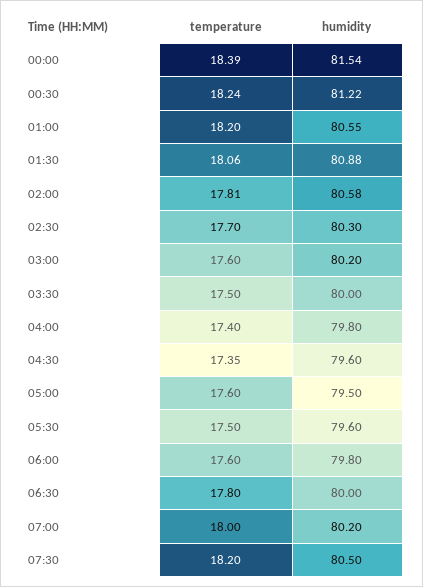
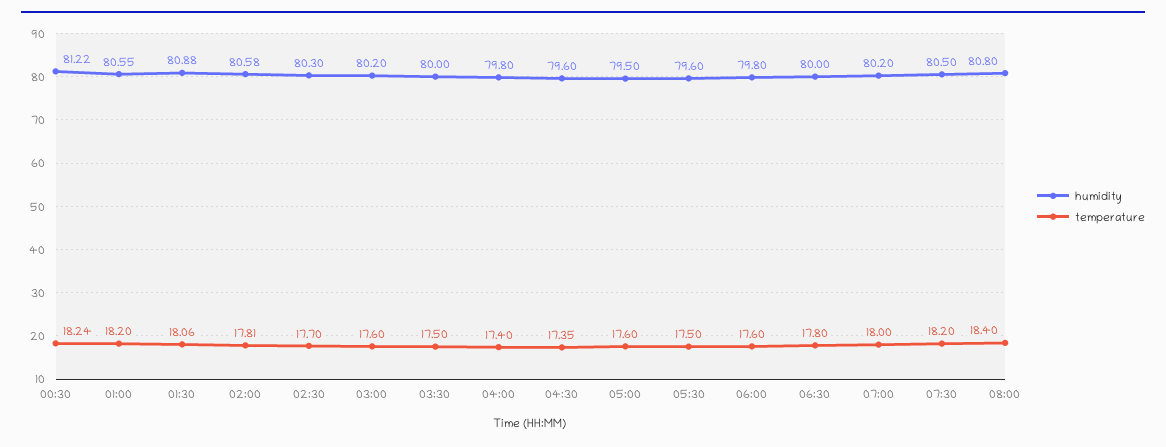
temperature, 00:00: 18.39 -> none
humidity, 00:00: 81.54 -> none
humidity, 08:00: none -> 80.8
temperature, 08:00: none -> 18.4

